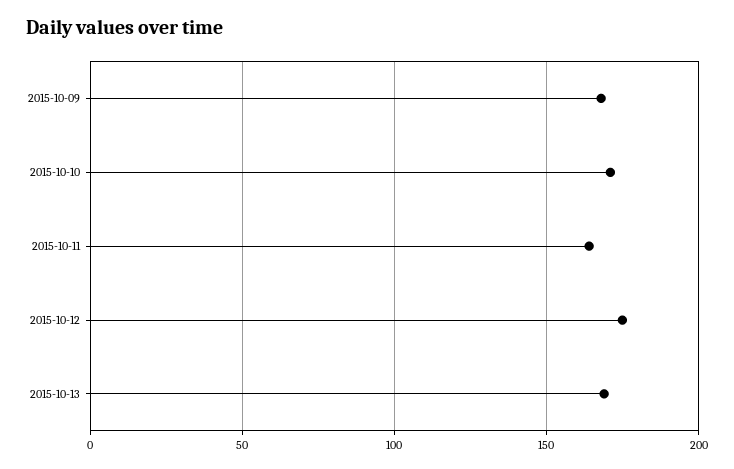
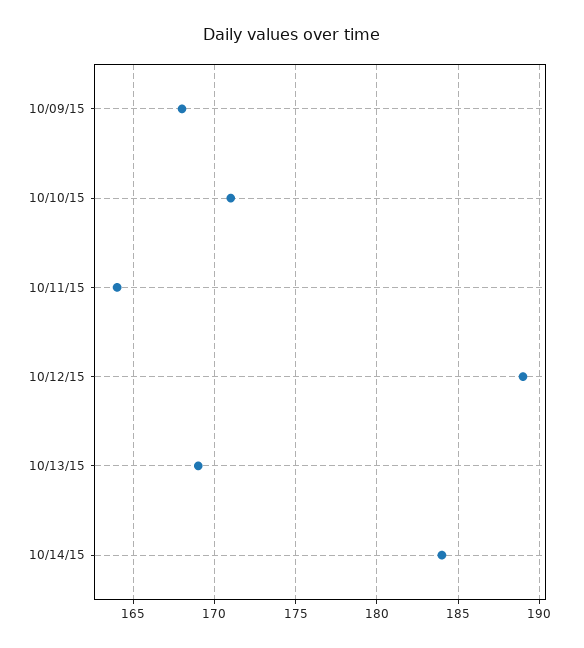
2015-10-12: 175 -> 189
10/14/15: none -> 184

